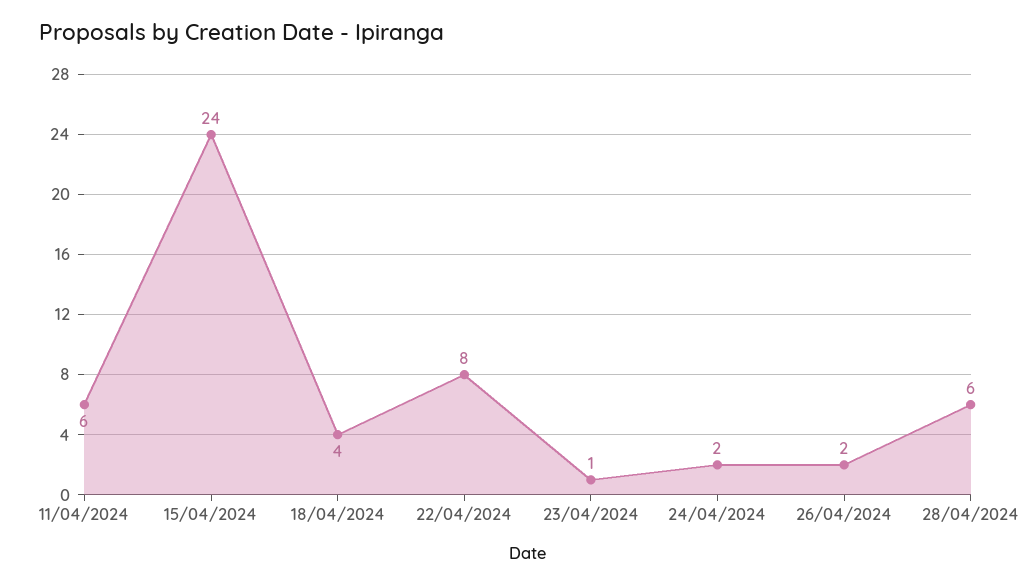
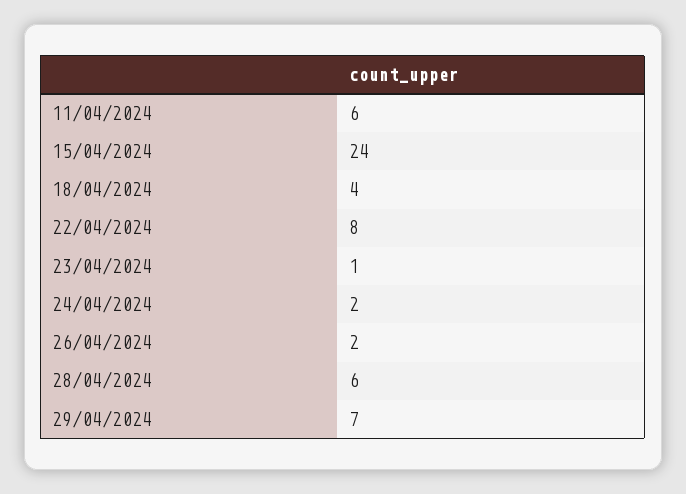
29/04/2024: none -> 7

